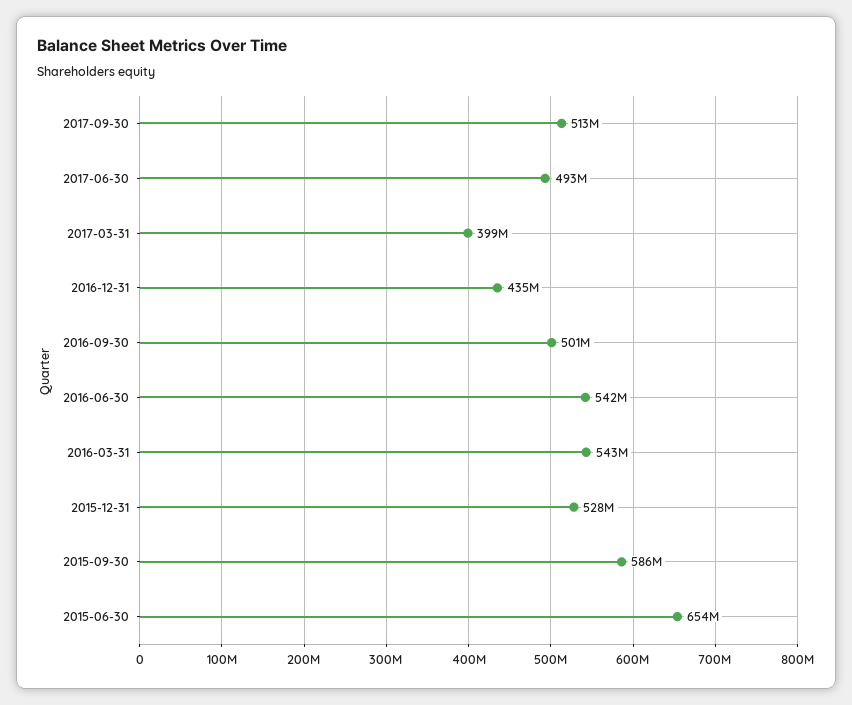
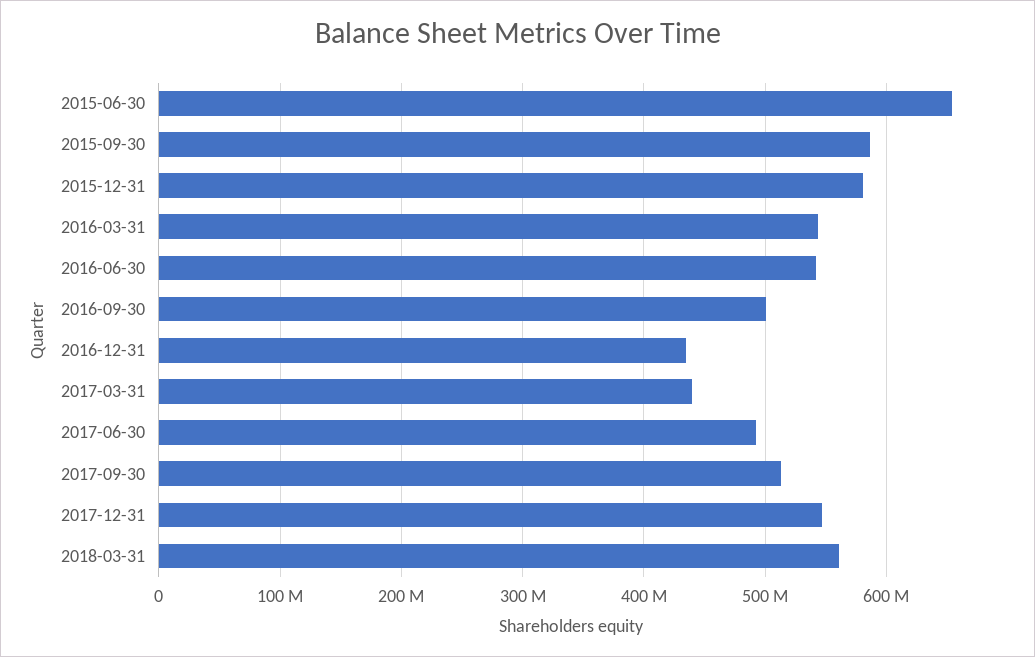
2017-03-31: 399000000 -> 440000000
2015-12-31: 528000000 -> 580000000
2017-12-31: none -> 550000000
2018-03-31: none -> 560000000

